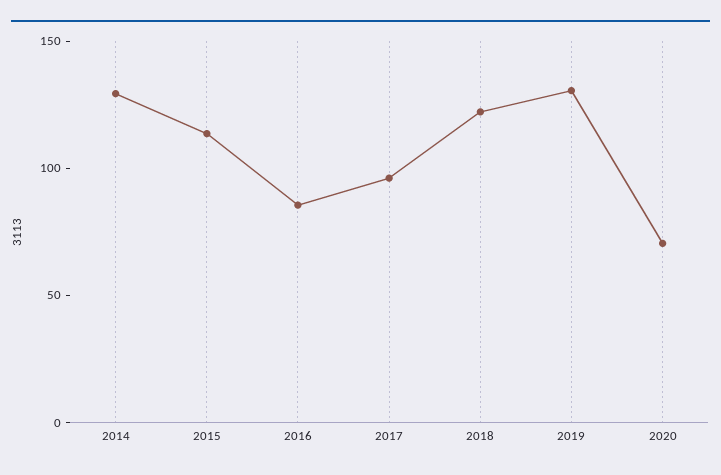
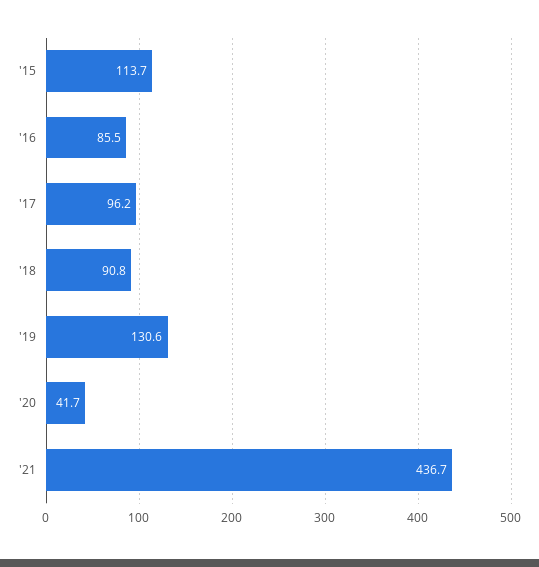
2014: 130 -> none
2018: 120 -> 90.8
2020: 70 -> 41.7
'21: none -> 436.7

